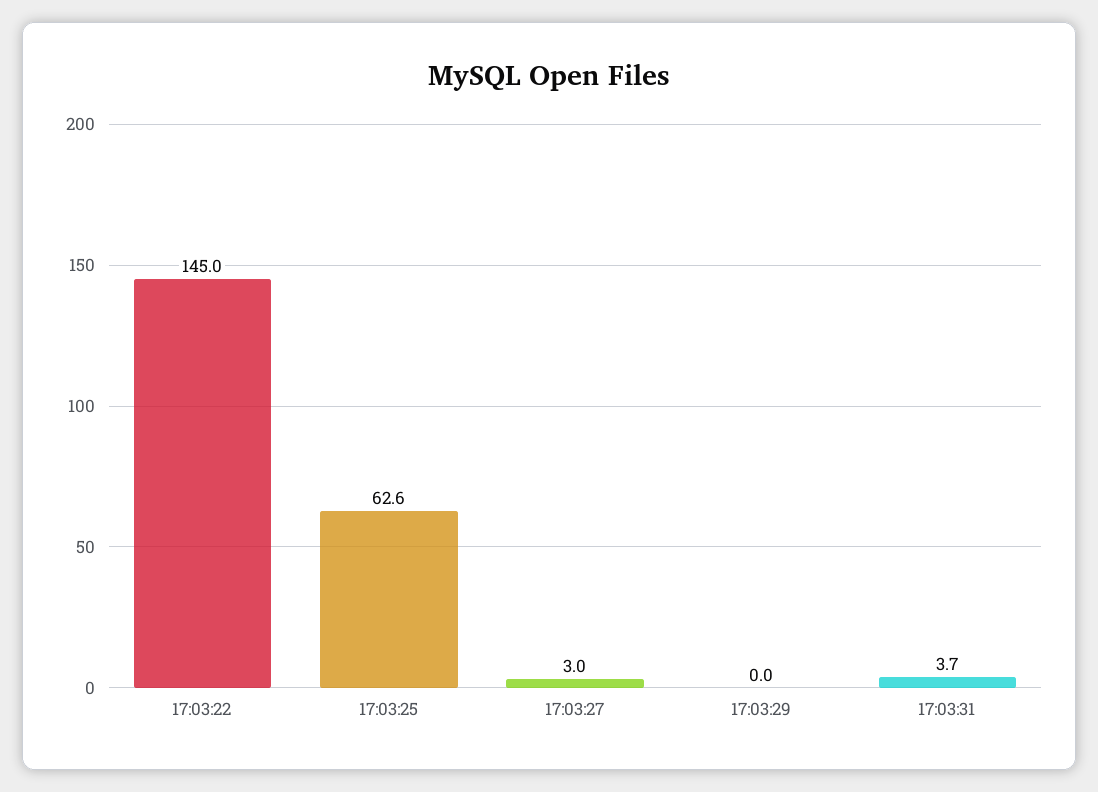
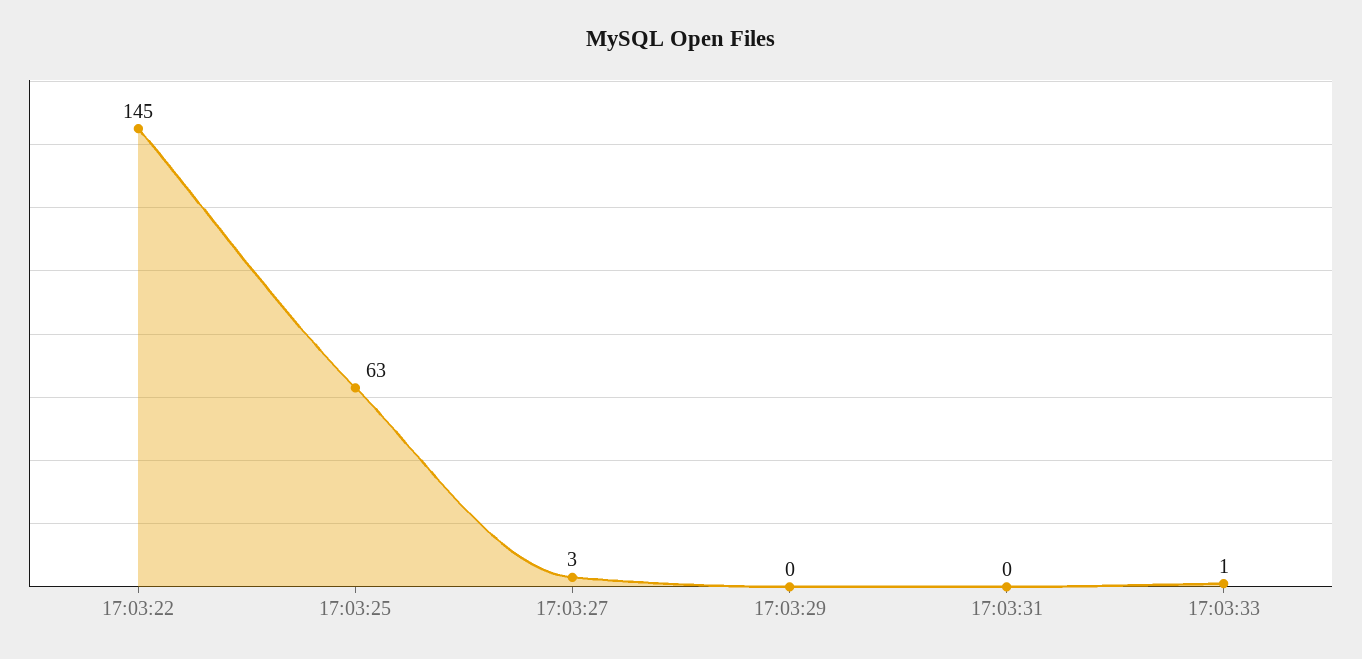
17:03:31: 3.7 -> 0
17:03:33: none -> 1

